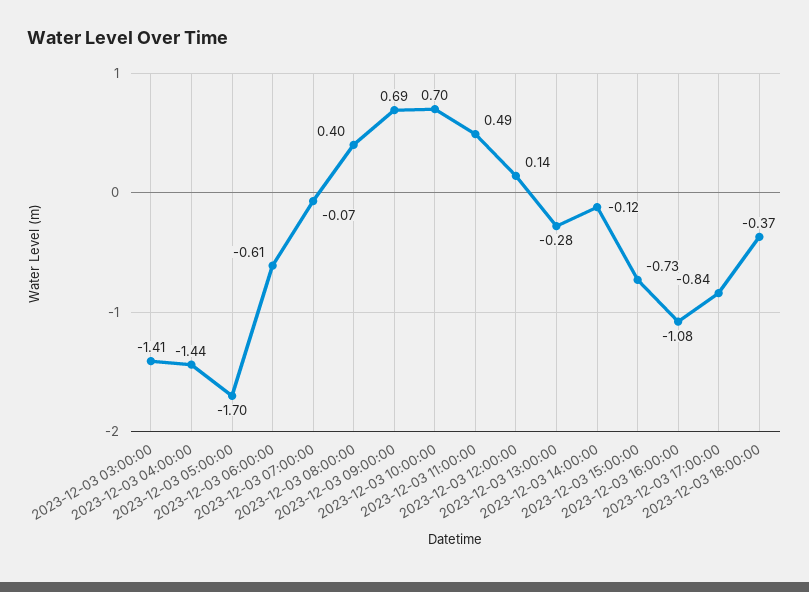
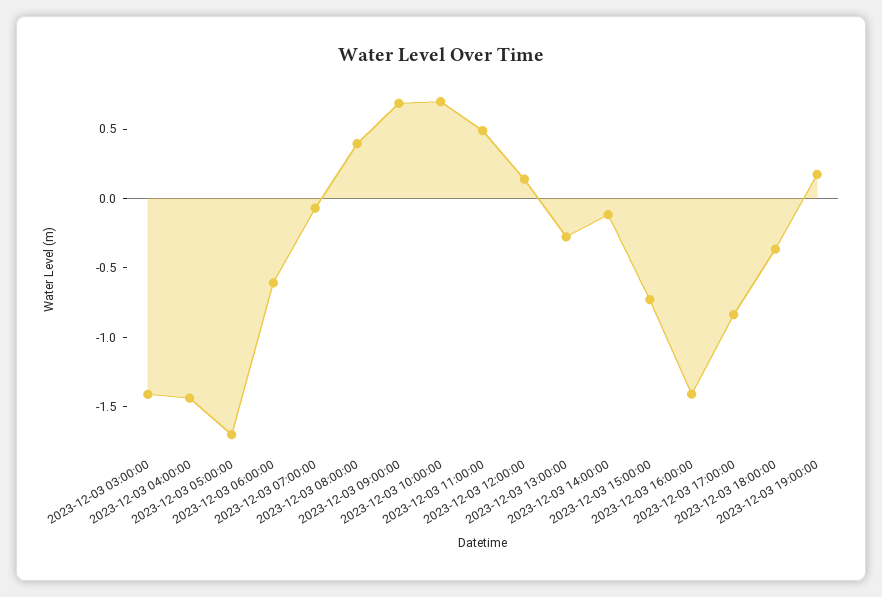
2023-12-03 16:00:00: -1.08 -> -1.4
2023-12-03 19:00:00: none -> 0.2

